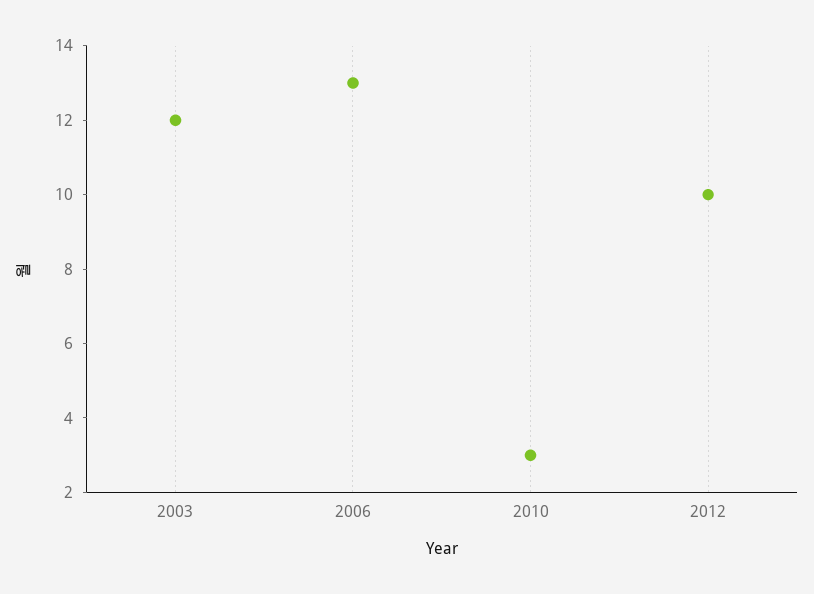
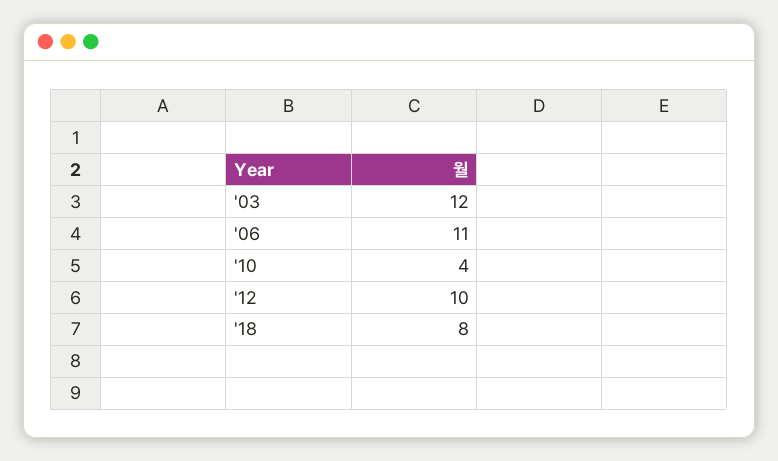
2006: 13 -> 11
2010: 3 -> 4
'18: none -> 8

